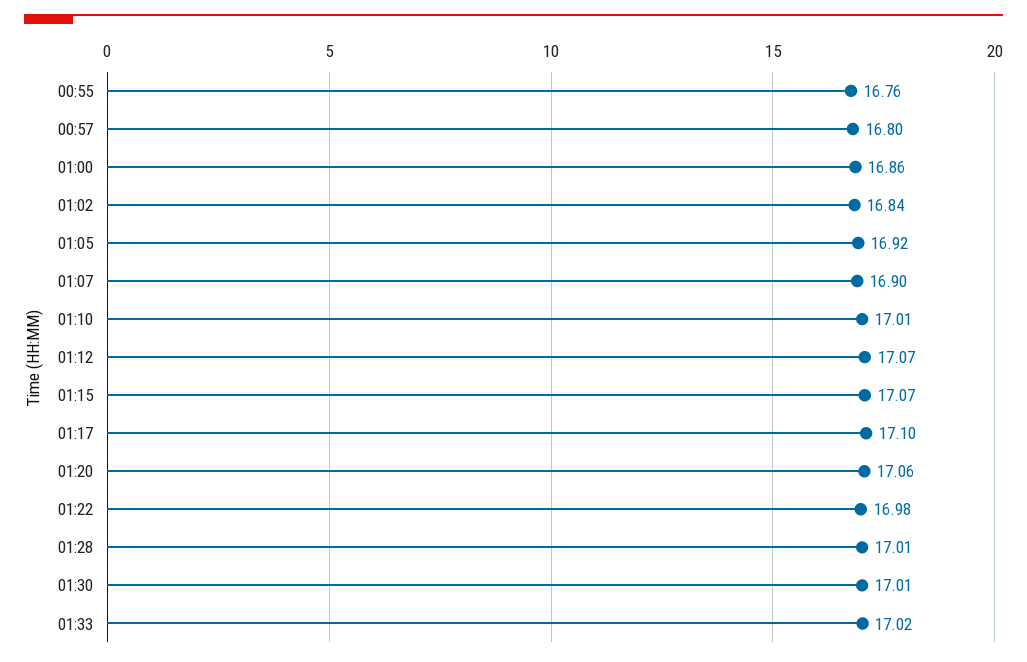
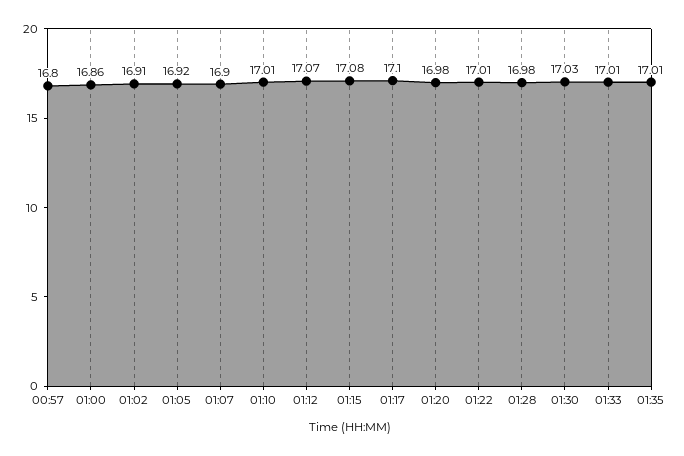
00:55: 16.76 -> none
01:02: 16.84 -> 16.91
01:15: 17.07 -> 17.08
01:20: 17.06 -> 16.98
01:22: 16.98 -> 17.01
01:28: 17.01 -> 16.98
01:30: 17.01 -> 17.03
01:33: 17.02 -> 17.01
01:35: none -> 17.01

